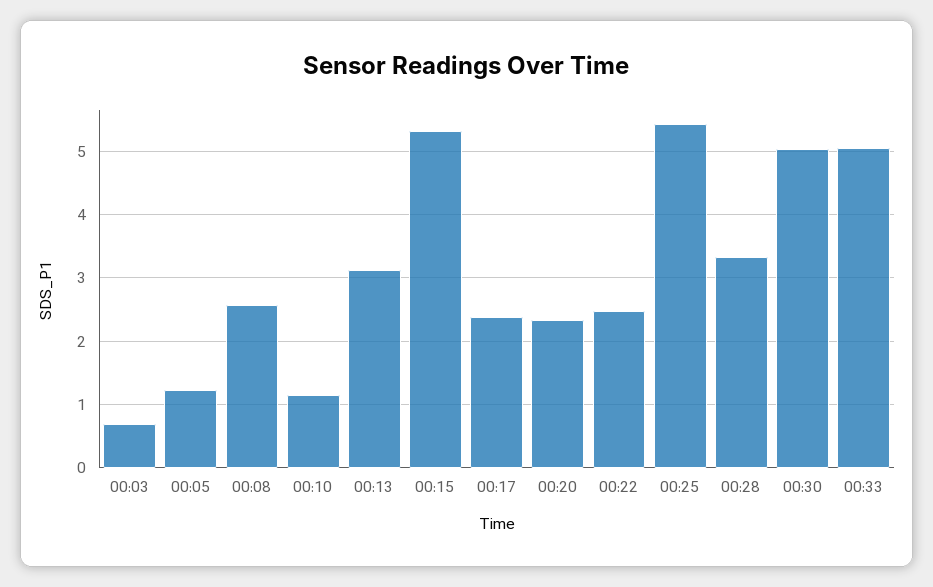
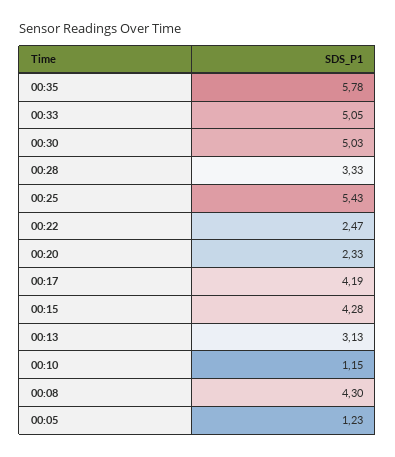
00:03: 0.7 -> none
00:08: 2.6 -> 4.3
00:15: 5.3 -> 4.28
00:17: 2.4 -> 4.19
00:35: none -> 5.78

